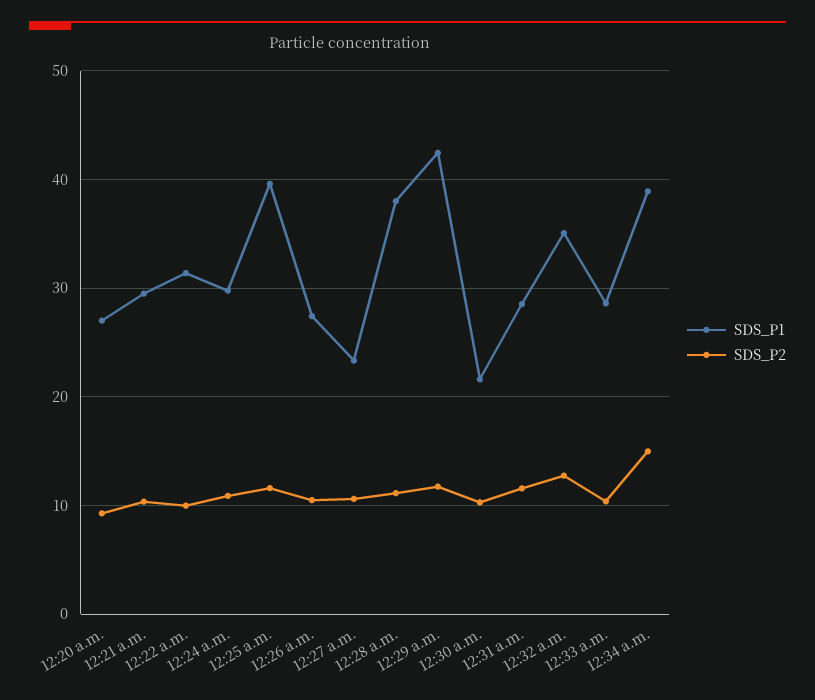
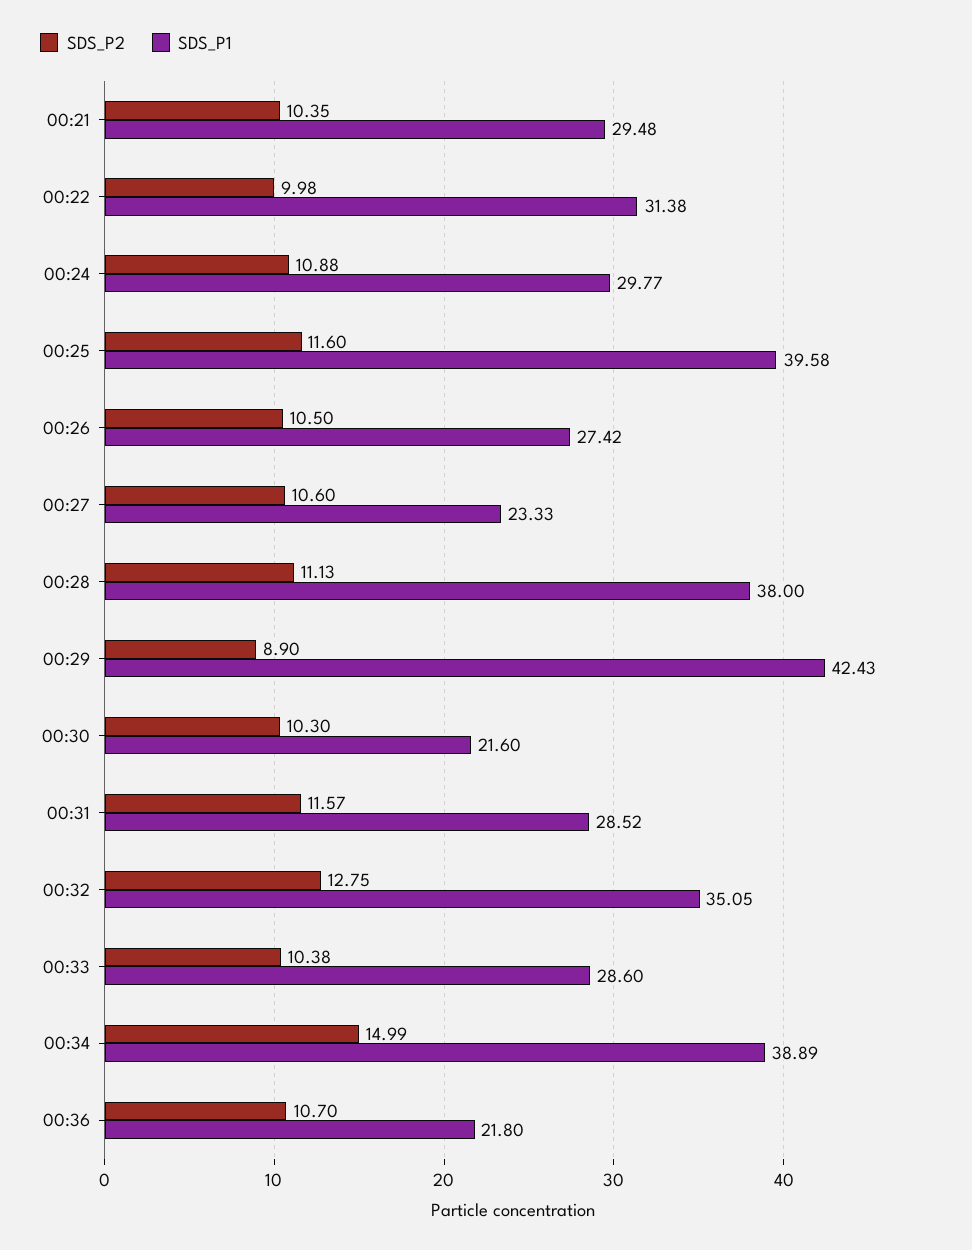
SDS_P1, 12:20 a.m.: 27 -> none
SDS_P2, 12:20 a.m.: 9 -> none
SDS_P2, 12:29 a.m.: 12 -> 8.9
SDS_P2, 00:36: none -> 10.7
SDS_P1, 00:36: none -> 21.8

